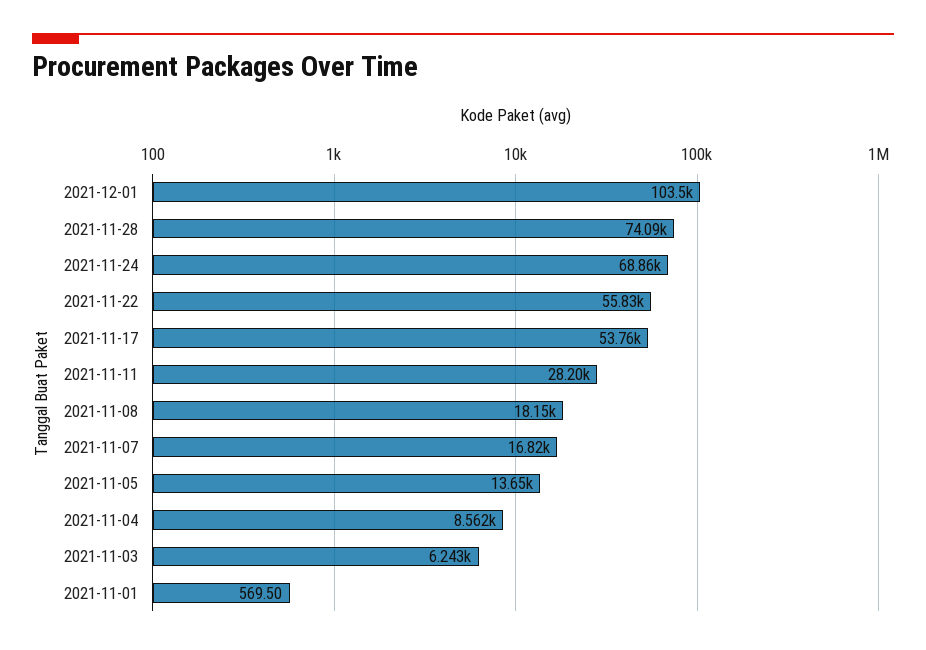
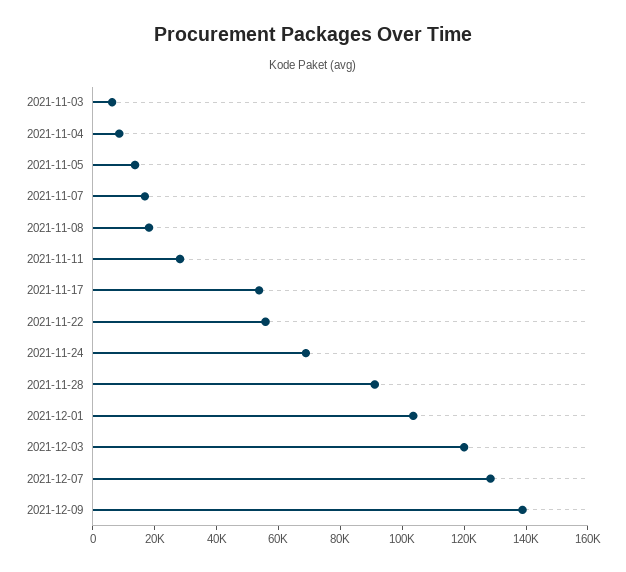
2021-11-28: 74090 -> 90000
2021-11-01: 569.5 -> none
2021-12-03: none -> 120000
2021-12-07: none -> 130000
2021-12-09: none -> 140000

